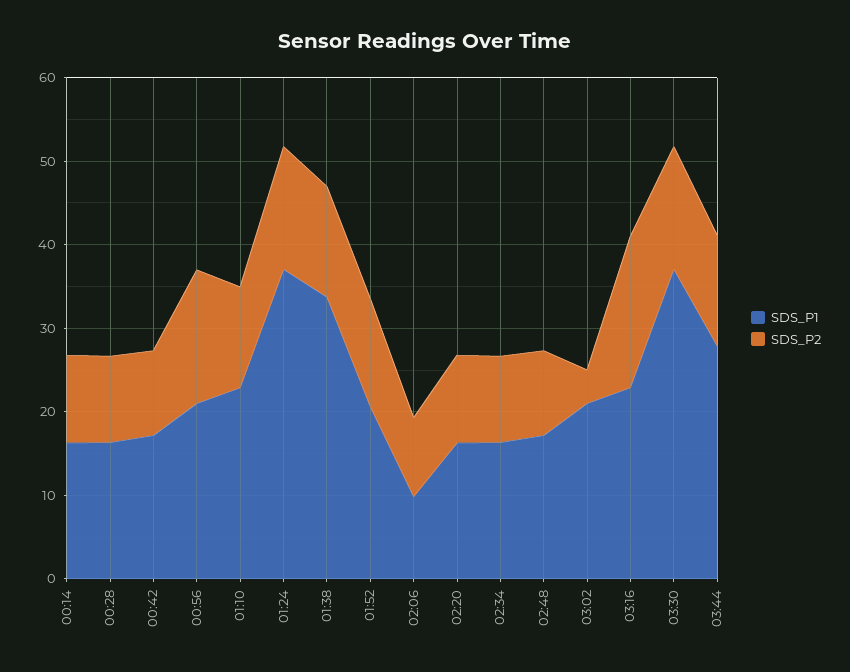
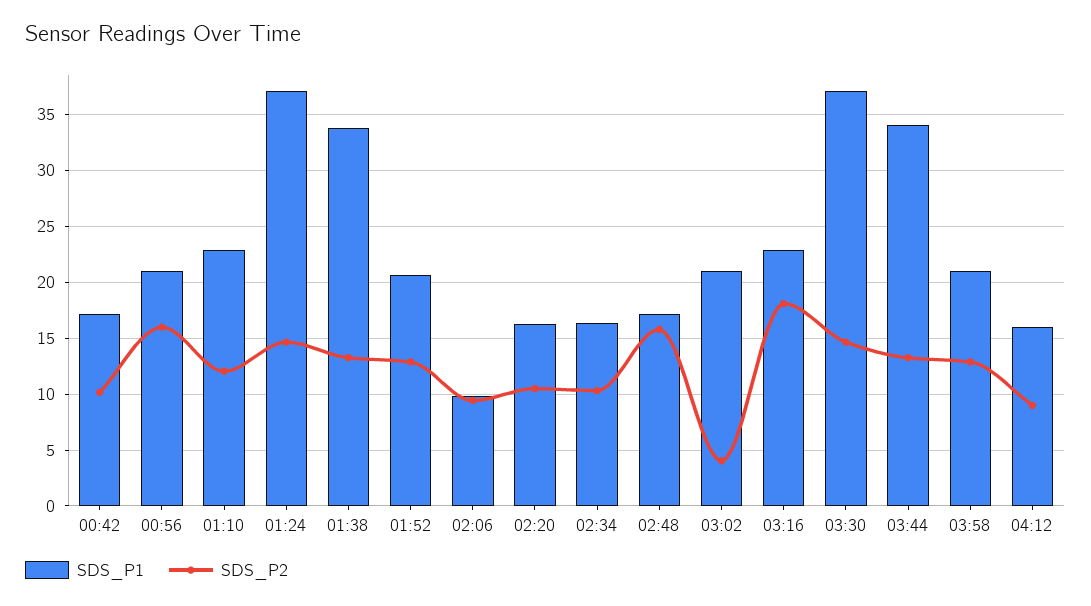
SDS_P1, 00:14: 16 -> none
SDS_P2, 00:14: 10 -> none
SDS_P1, 00:28: 16 -> none
SDS_P2, 00:28: 10 -> none
SDS_P2, 02:48: 10 -> 16
SDS_P1, 03:44: 28 -> 34
SDS_P1, 03:58: none -> 21
SDS_P2, 03:58: none -> 13
SDS_P1, 04:12: none -> 16
SDS_P2, 04:12: none -> 9

